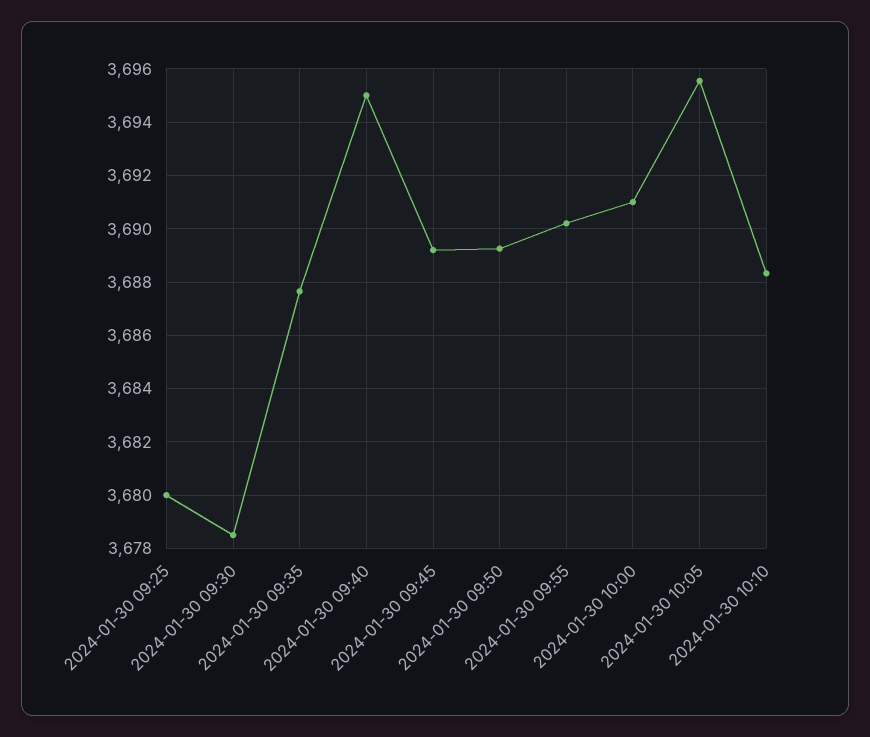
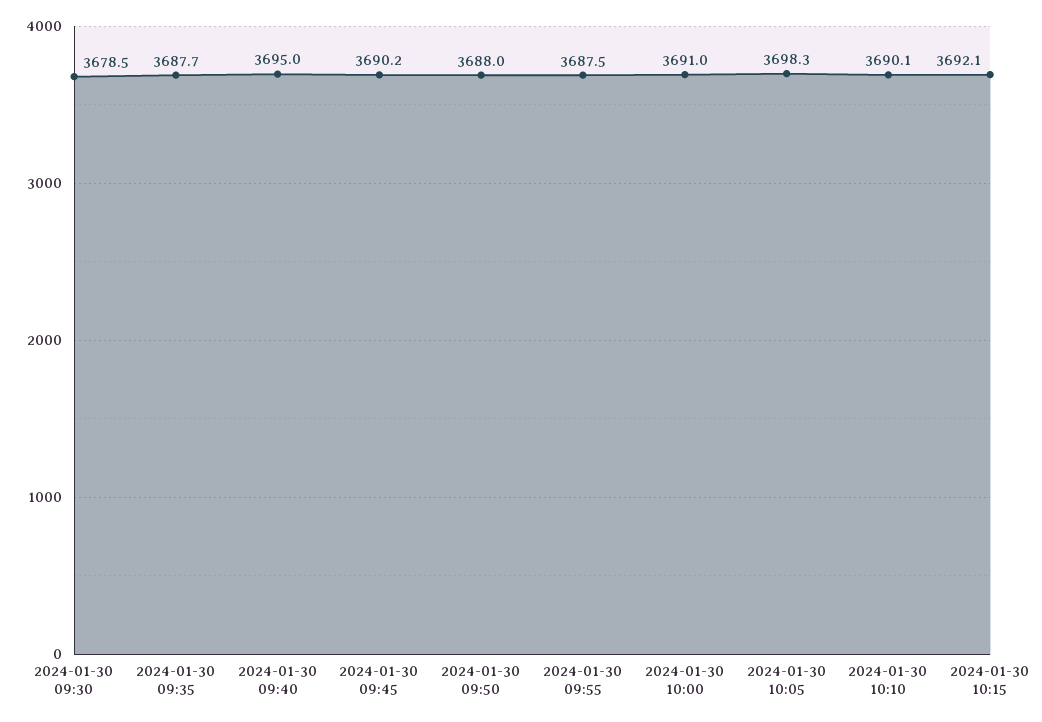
2024-01-30 09:25: 3680 -> none
2024-01-30 09:45: 3689.25 -> 3690.2
2024-01-30 09:50: 3689.25 -> 3688
2024-01-30 09:55: 3690.25 -> 3687.5
2024-01-30 10:05: 3695.5 -> 3698.3
2024-01-30 10:10: 3688.25 -> 3690.1
2024-01-30 10:15: none -> 3692.1

